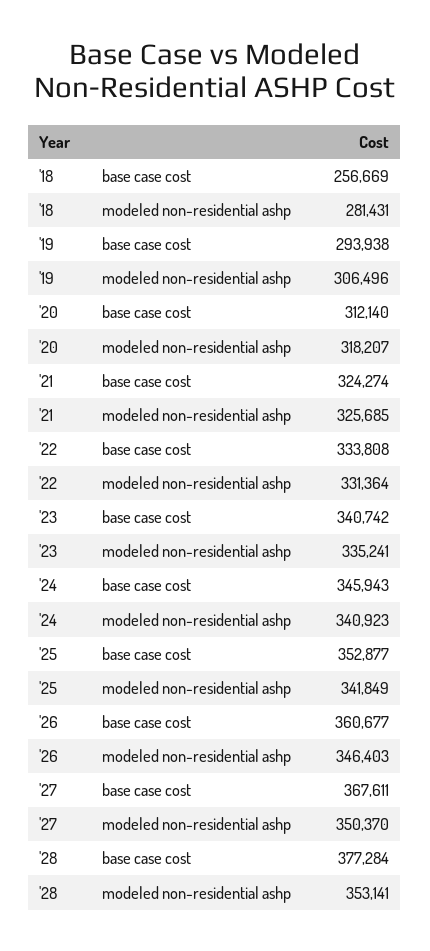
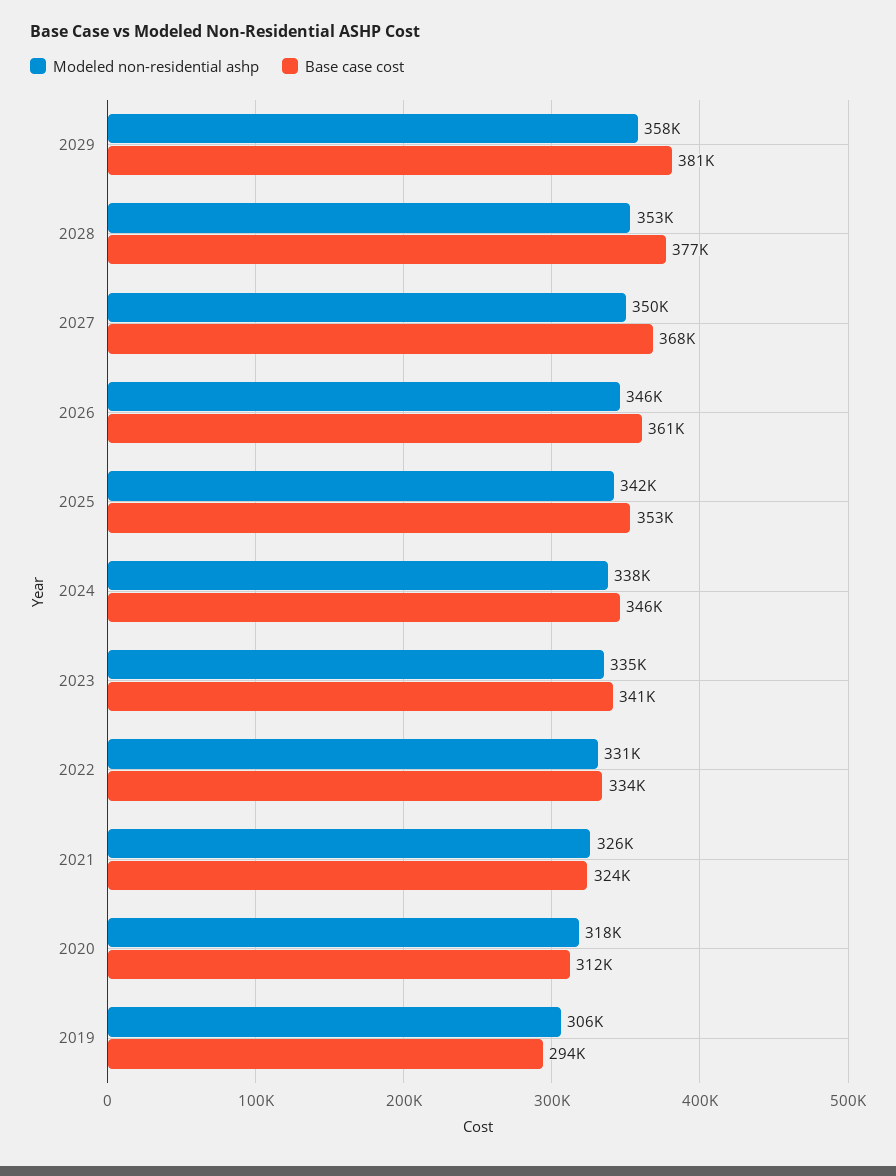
base case cost, '18: 256669 -> none
modeled non-residential ashp, '18: 281431 -> none
modeled non-residential ashp, '24: 340923 -> 338000
modeled non-residential ashp, 2029: none -> 358000
base case cost, 2029: none -> 381000

